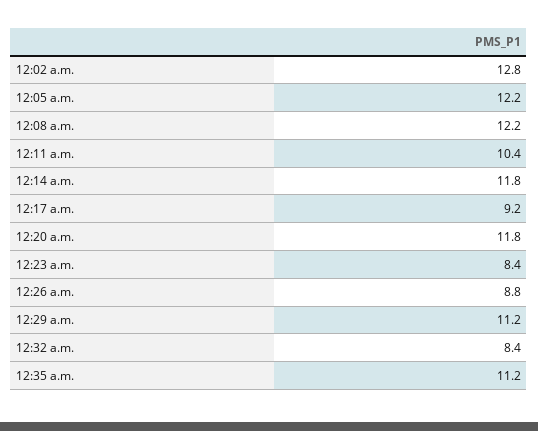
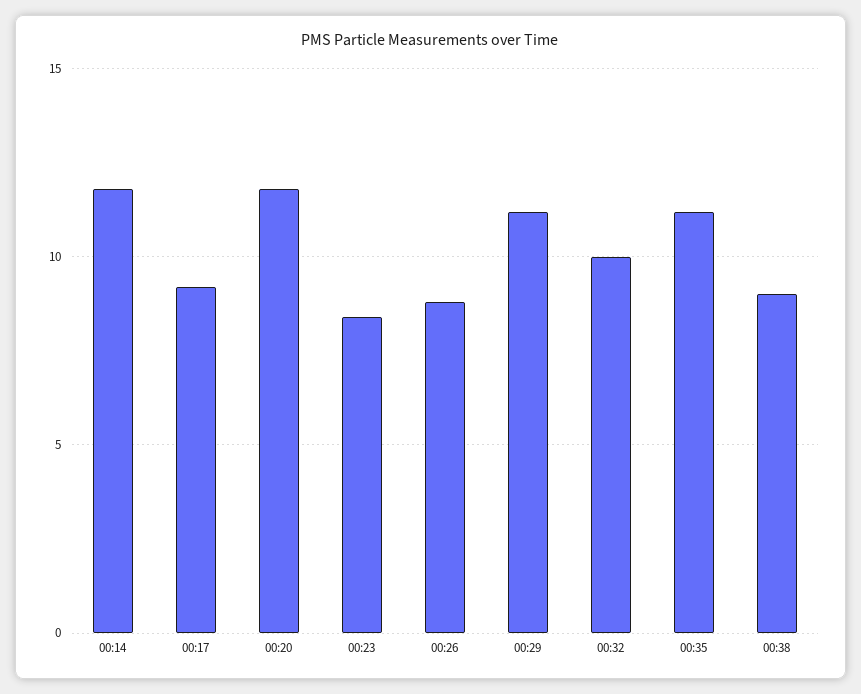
12:02 a.m.: 12.8 -> none
12:05 a.m.: 12.2 -> none
12:08 a.m.: 12.2 -> none
12:11 a.m.: 10.4 -> none
12:32 a.m.: 8.4 -> 10
00:38: none -> 9

